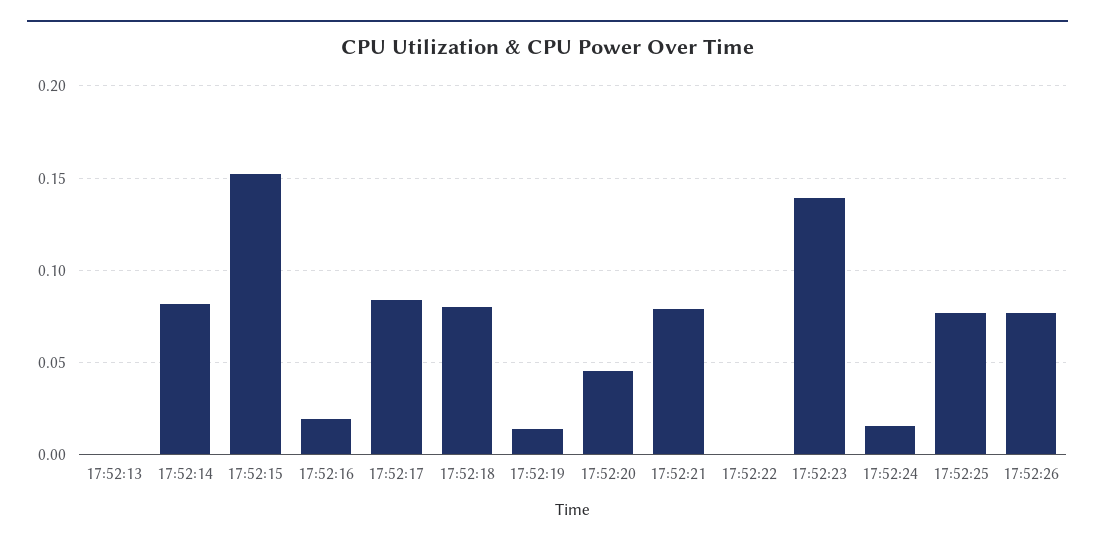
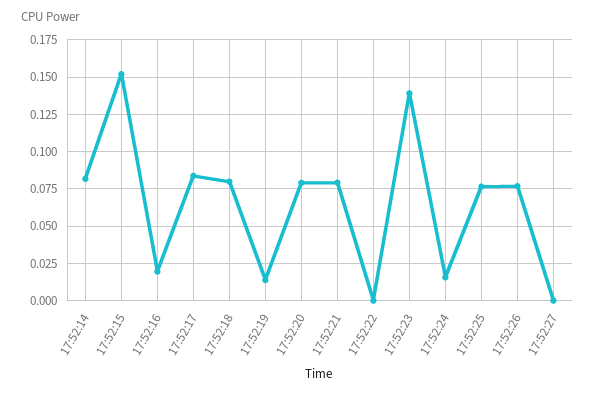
17:52:13: 0 -> none
17:52:20: 0.045 -> 0.08
17:52:27: none -> 0

